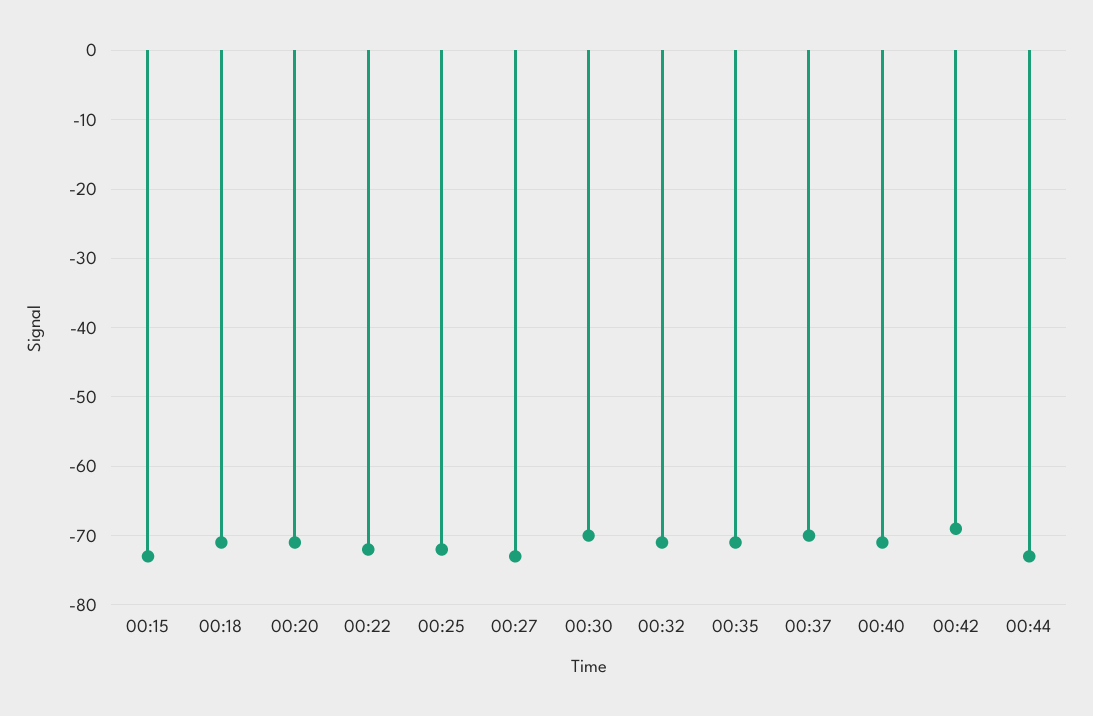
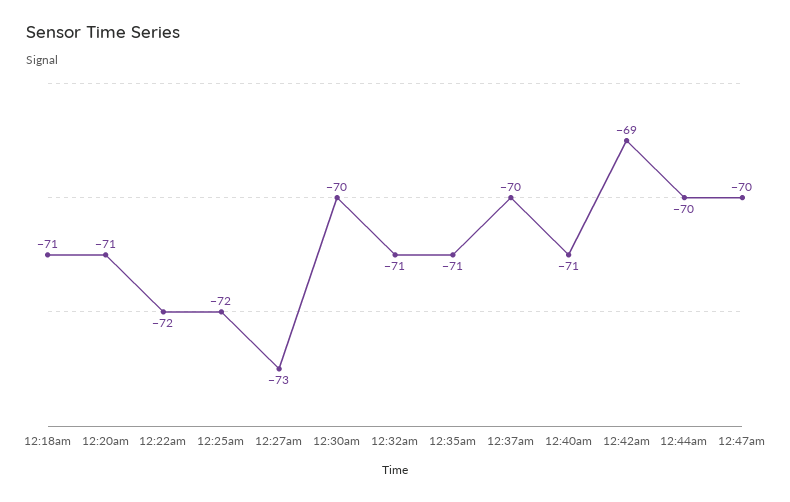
00:15: -73 -> none
00:44: -73 -> -70
12:47am: none -> -70

